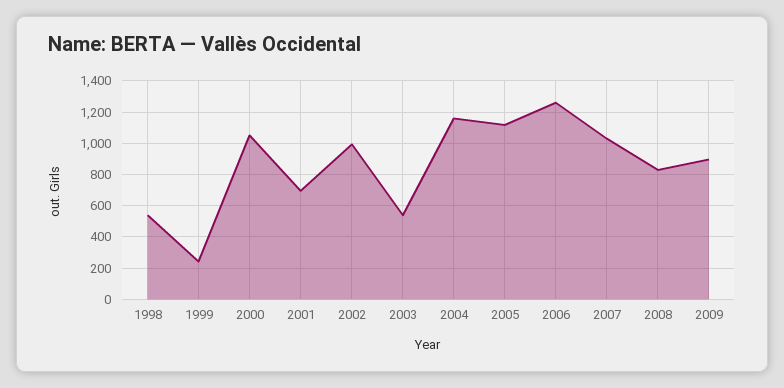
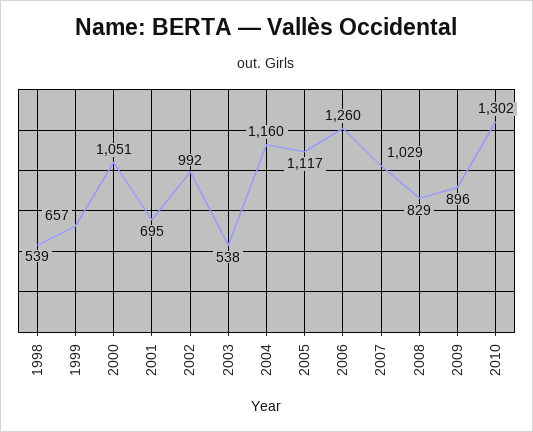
1999: 250 -> 657
2010: none -> 1302

